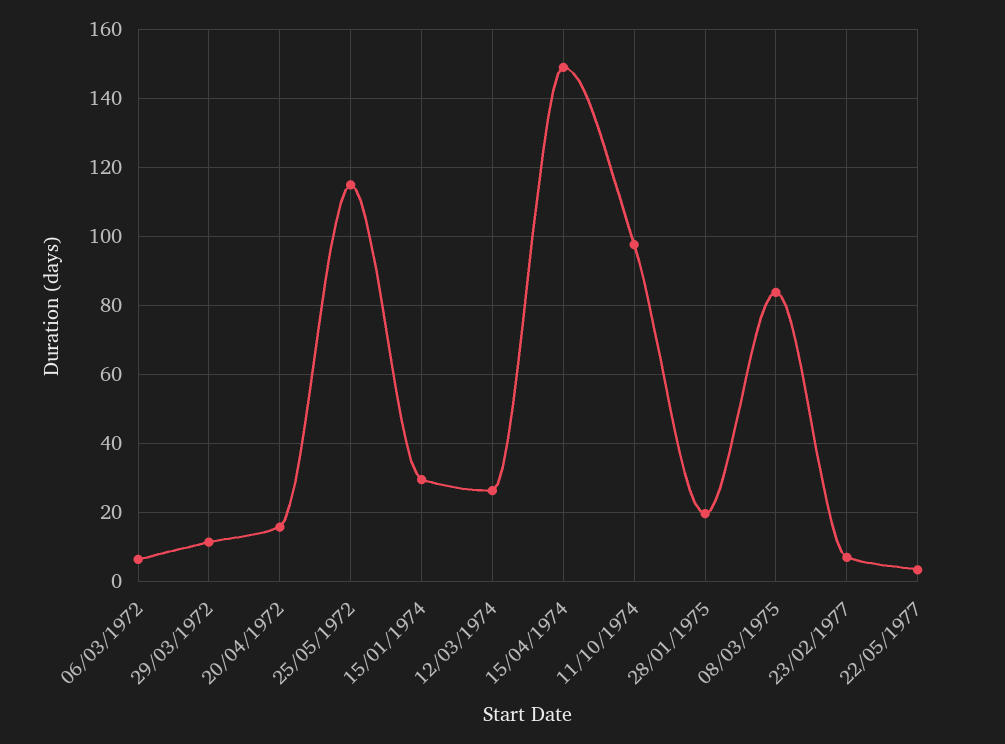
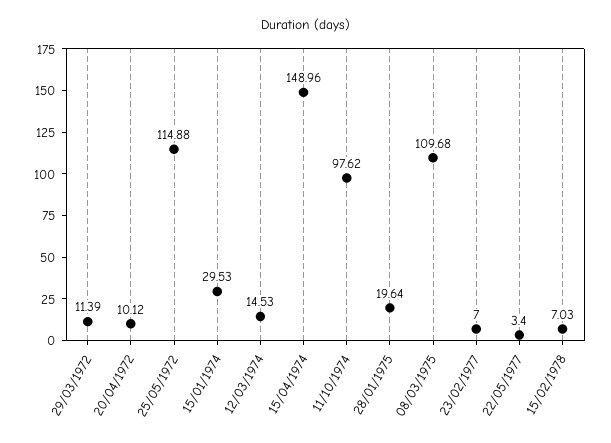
06/03/1972: 6 -> none
20/04/1972: 16 -> 10.12
12/03/1974: 26 -> 14.53
08/03/1975: 84 -> 109.68
15/02/1978: none -> 7.03

